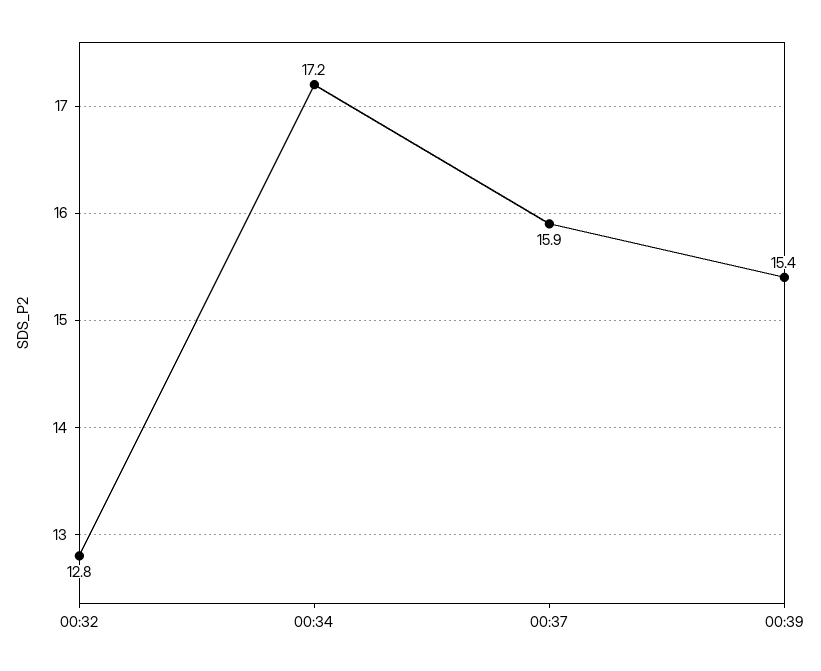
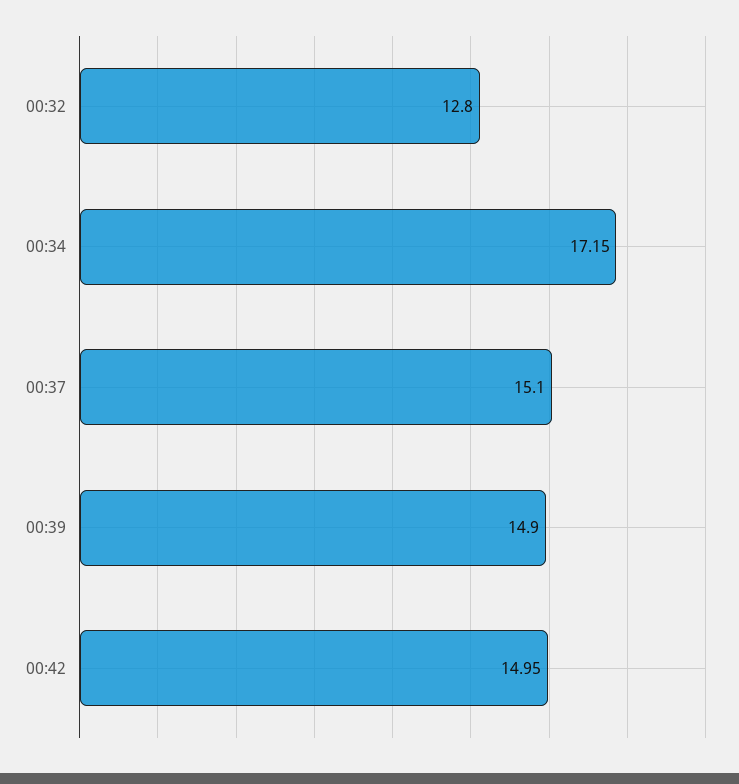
00:37: 15.9 -> 15.1
00:39: 15.4 -> 14.9
00:42: none -> 14.95

